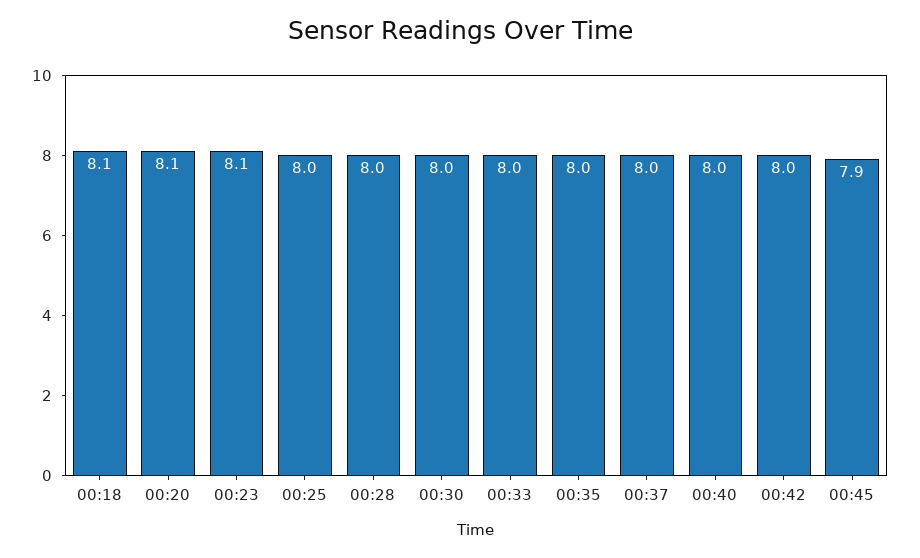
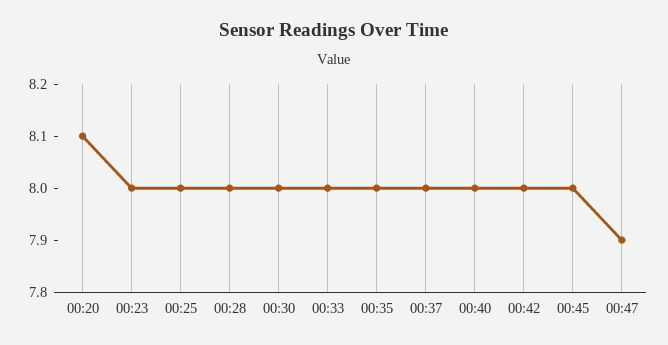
00:18: 8.1 -> none
00:23: 8.1 -> 8
00:45: 7.9 -> 8
00:47: none -> 7.9

